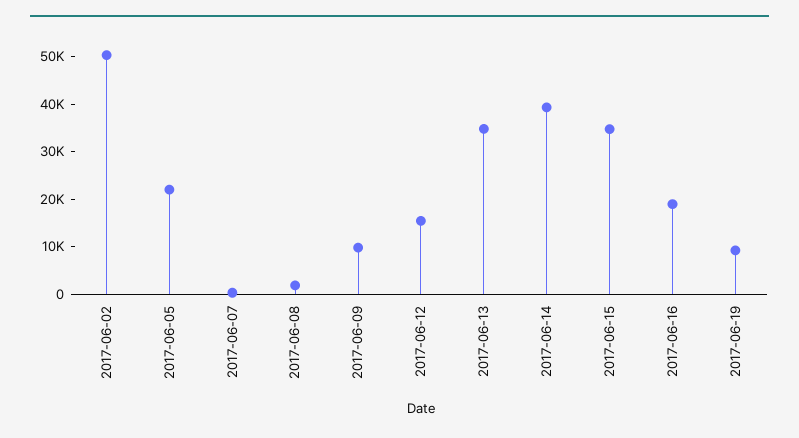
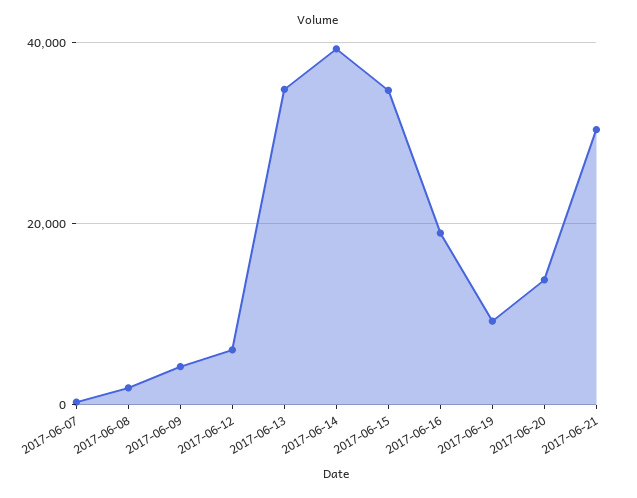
2017-06-02: 50000 -> none
2017-06-05: 22000 -> none
2017-06-09: 10000 -> 4000
2017-06-12: 16000 -> 6000
2017-06-20: none -> 14000
2017-06-21: none -> 30000

